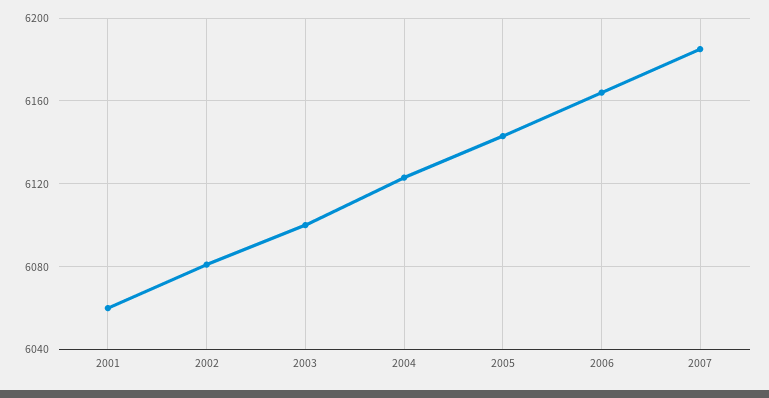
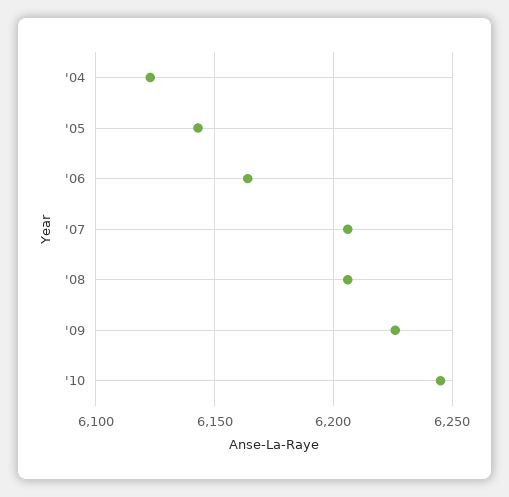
2001: 6060 -> none
2002: 6080 -> none
2003: 6100 -> none
2007: 6185 -> 6205
'08: none -> 6205
'09: none -> 6225
'10: none -> 6245

